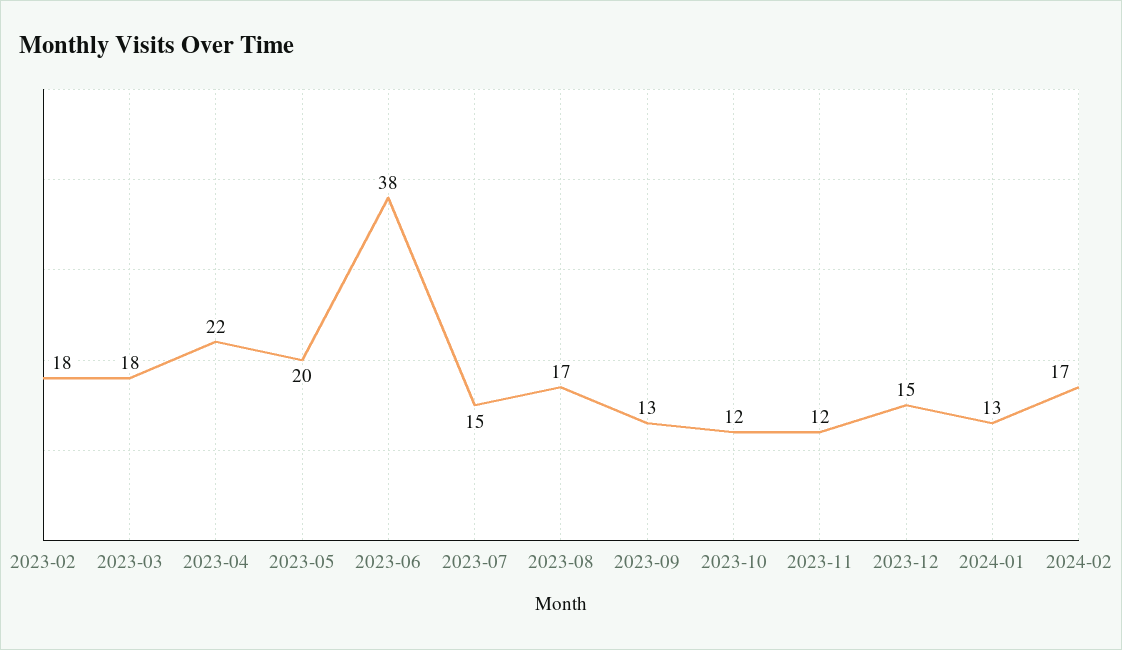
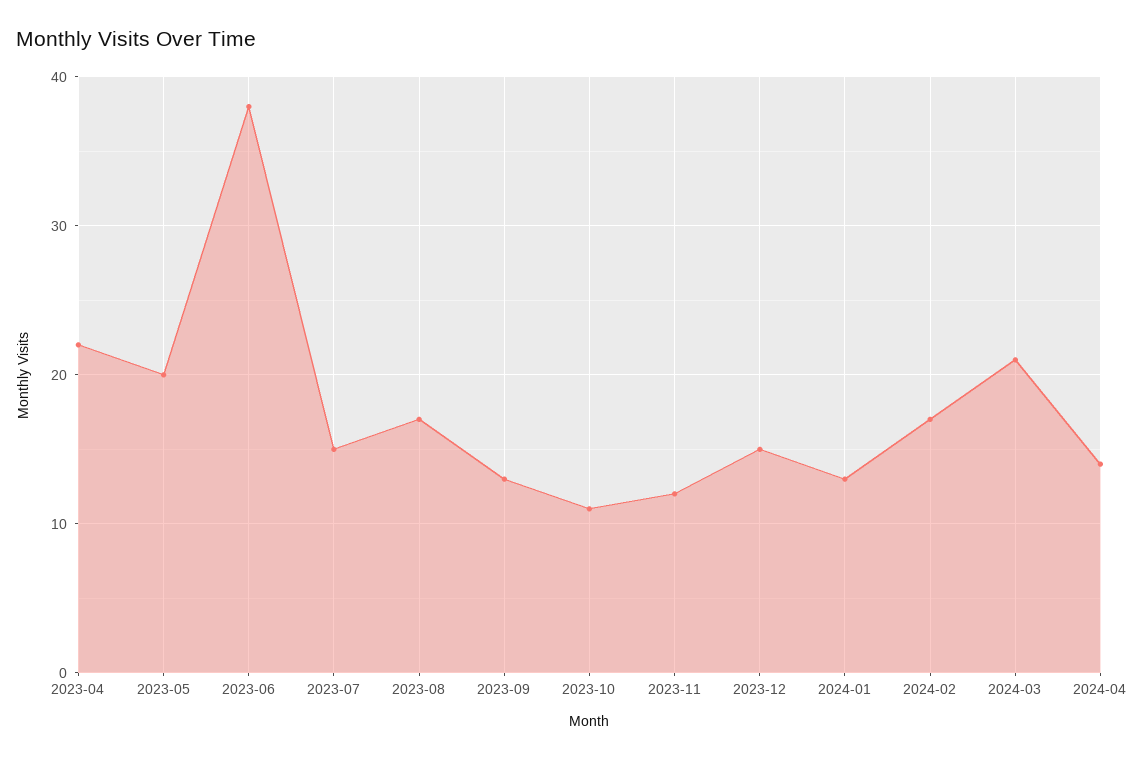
2023-02: 18 -> none
2023-03: 18 -> none
2023-10: 12 -> 11
2024-03: none -> 21
2024-04: none -> 14

